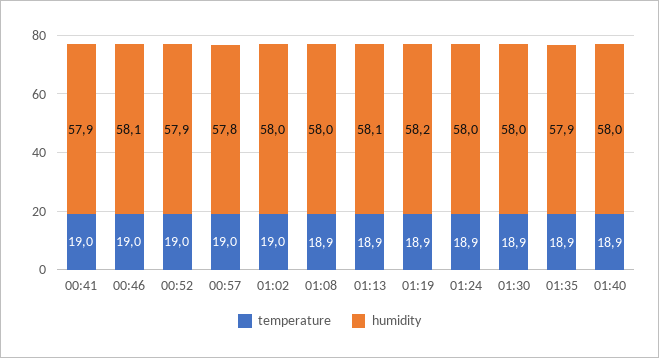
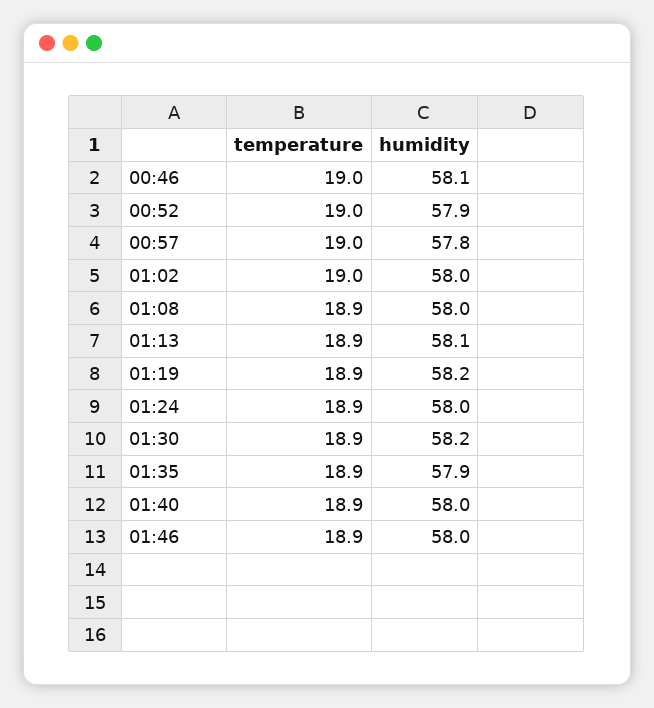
temperature, 00:41: 19 -> none
humidity, 00:41: 57.9 -> none
humidity, 01:30: 58 -> 58.2
temperature, 01:46: none -> 18.9
humidity, 01:46: none -> 58

